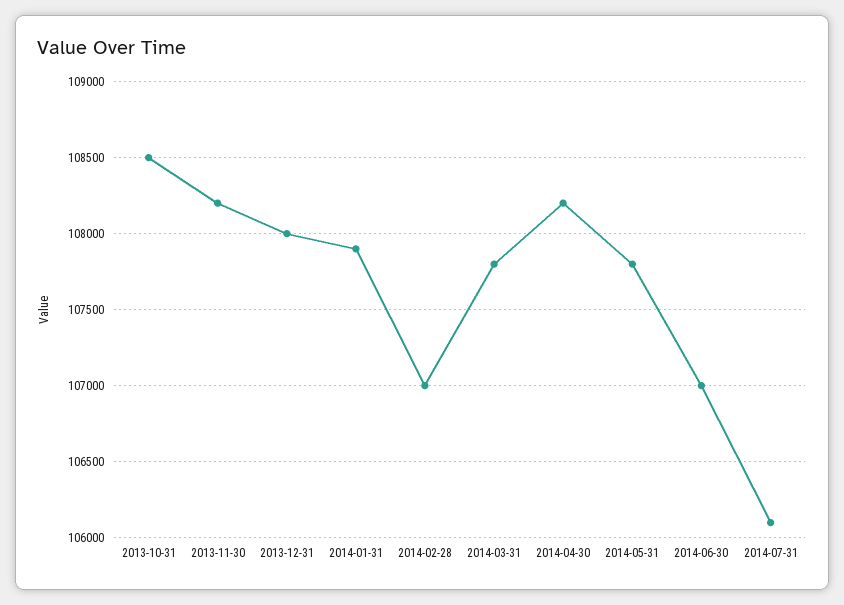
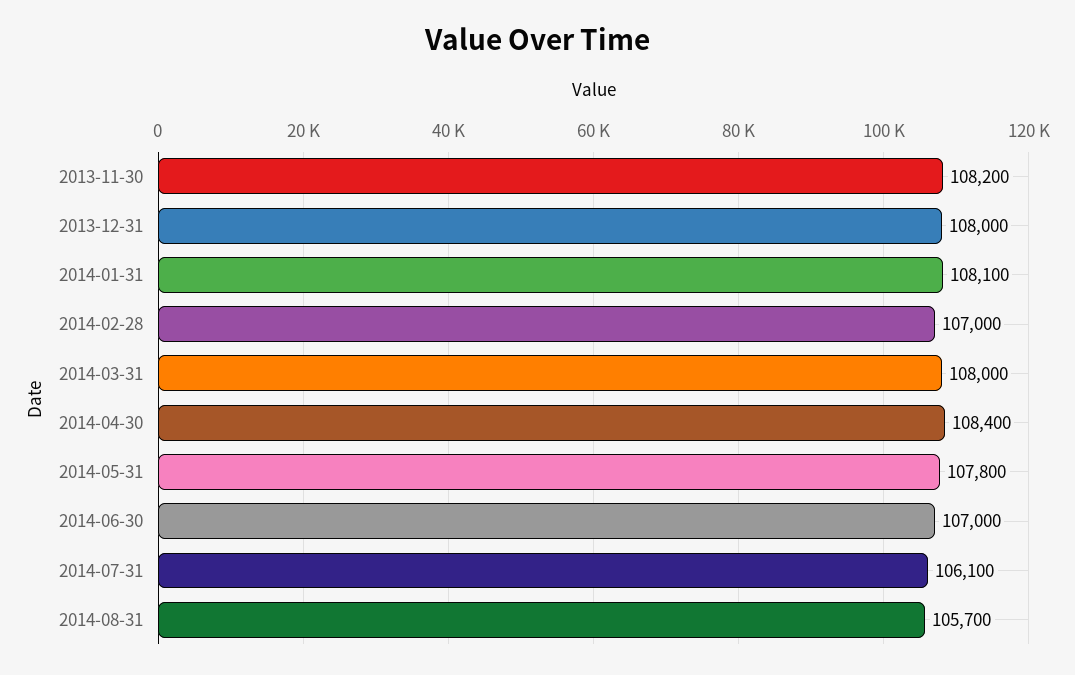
2013-10-31: 108500 -> none
2014-01-31: 107900 -> 108100
2014-03-31: 107800 -> 108000
2014-04-30: 108200 -> 108400
2014-08-31: none -> 105700

